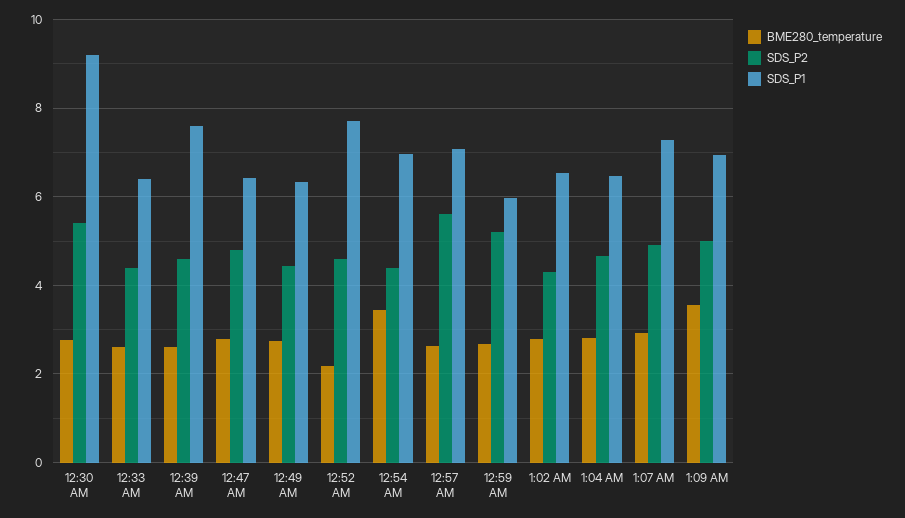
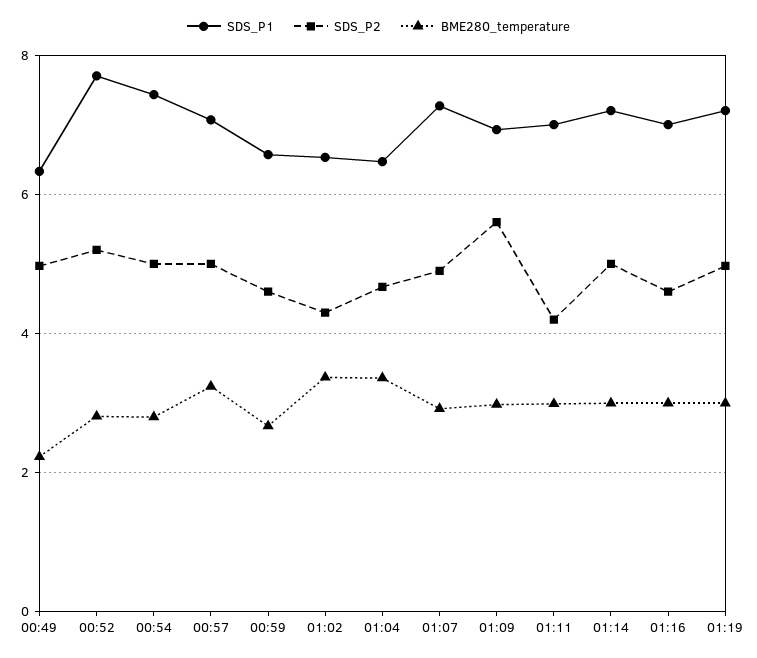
BME280_temperature, 12:30 AM: 2.8 -> none
SDS_P2, 12:30 AM: 5.4 -> none
SDS_P1, 12:30 AM: 9.2 -> none
BME280_temperature, 12:33 AM: 2.6 -> none
SDS_P2, 12:33 AM: 4.4 -> none
SDS_P1, 12:33 AM: 6.4 -> none
BME280_temperature, 12:39 AM: 2.6 -> none
SDS_P2, 12:39 AM: 4.6 -> none
SDS_P1, 12:39 AM: 7.6 -> none
BME280_temperature, 12:47 AM: 2.8 -> none
SDS_P2, 12:47 AM: 4.8 -> none
SDS_P1, 12:47 AM: 6.4 -> none
BME280_temperature, 12:49 AM: 2.8 -> 2.2
SDS_P2, 12:49 AM: 4.4 -> 5
BME280_temperature, 12:52 AM: 2.2 -> 2.8
SDS_P2, 12:52 AM: 4.6 -> 5.2
BME280_temperature, 12:54 AM: 3.4 -> 2.8
SDS_P2, 12:54 AM: 4.4 -> 5
SDS_P1, 12:54 AM: 7 -> 7.4
BME280_temperature, 12:57 AM: 2.6 -> 3.2
SDS_P2, 12:57 AM: 5.6 -> 5
SDS_P2, 12:59 AM: 5.2 -> 4.6
SDS_P1, 12:59 AM: 6 -> 6.6
BME280_temperature, 1:02 AM: 2.8 -> 3.4
BME280_temperature, 1:04 AM: 2.8 -> 3.4
BME280_temperature, 1:09 AM: 3.6 -> 3
SDS_P2, 1:09 AM: 5 -> 5.6
SDS_P1, 01:11: none -> 7
SDS_P2, 01:11: none -> 4.2
BME280_temperature, 01:11: none -> 3
SDS_P1, 01:14: none -> 7.2
SDS_P2, 01:14: none -> 5
BME280_temperature, 01:14: none -> 3
SDS_P1, 01:16: none -> 7
SDS_P2, 01:16: none -> 4.6
BME280_temperature, 01:16: none -> 3
SDS_P1, 01:19: none -> 7.2
SDS_P2, 01:19: none -> 5
BME280_temperature, 01:19: none -> 3

